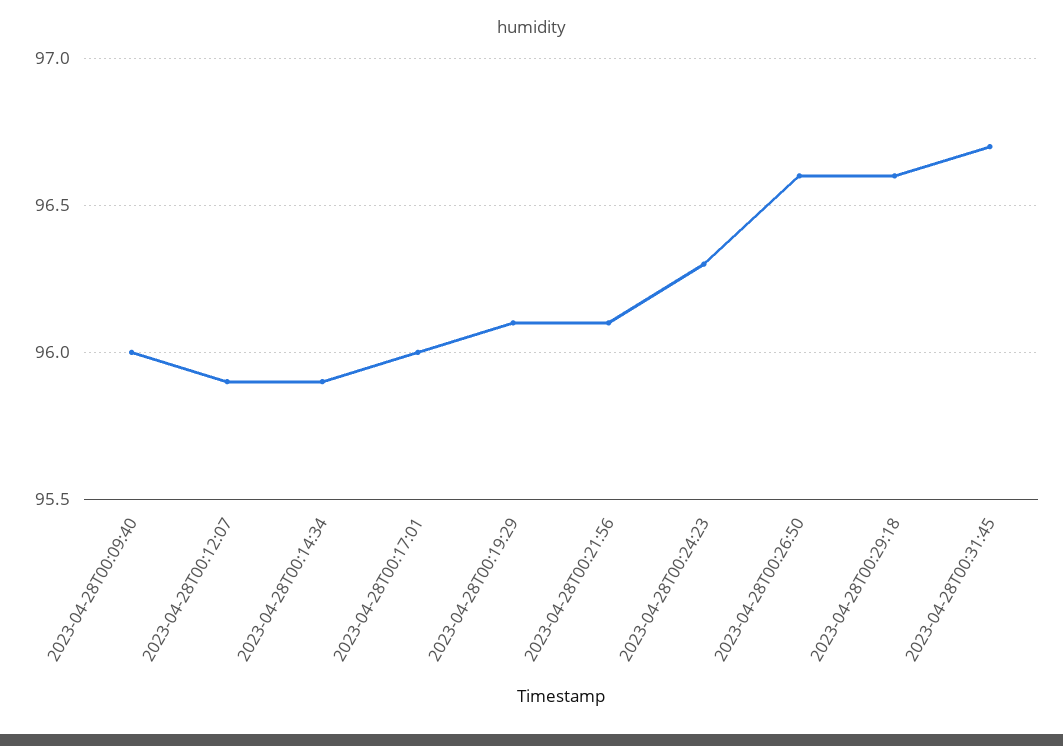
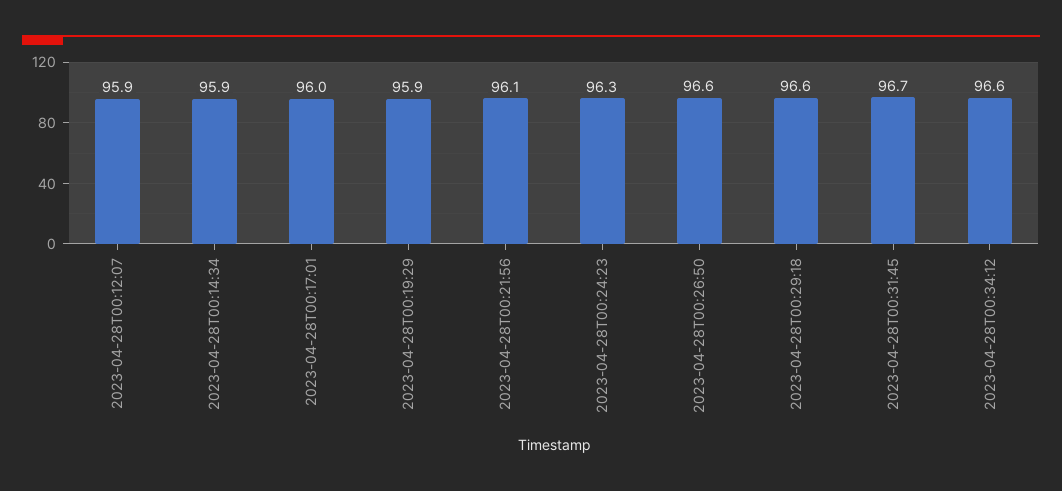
2023-04-28T00:09:40: 96 -> none
2023-04-28T00:19:29: 96.1 -> 95.9
2023-04-28T00:34:12: none -> 96.6

